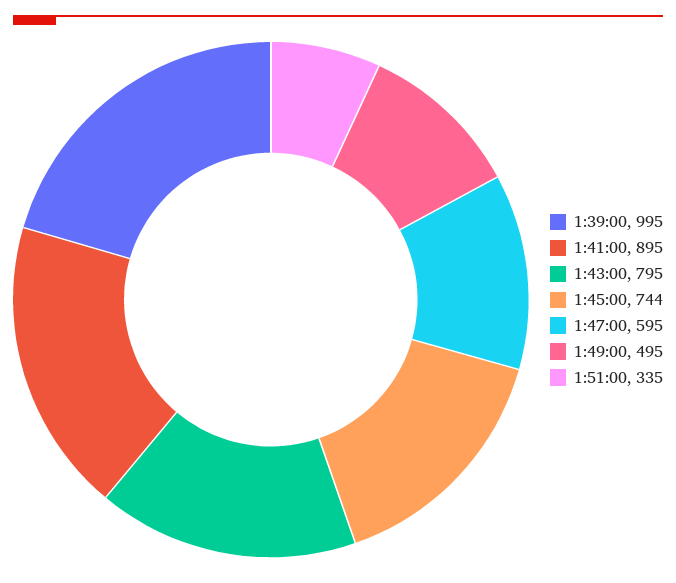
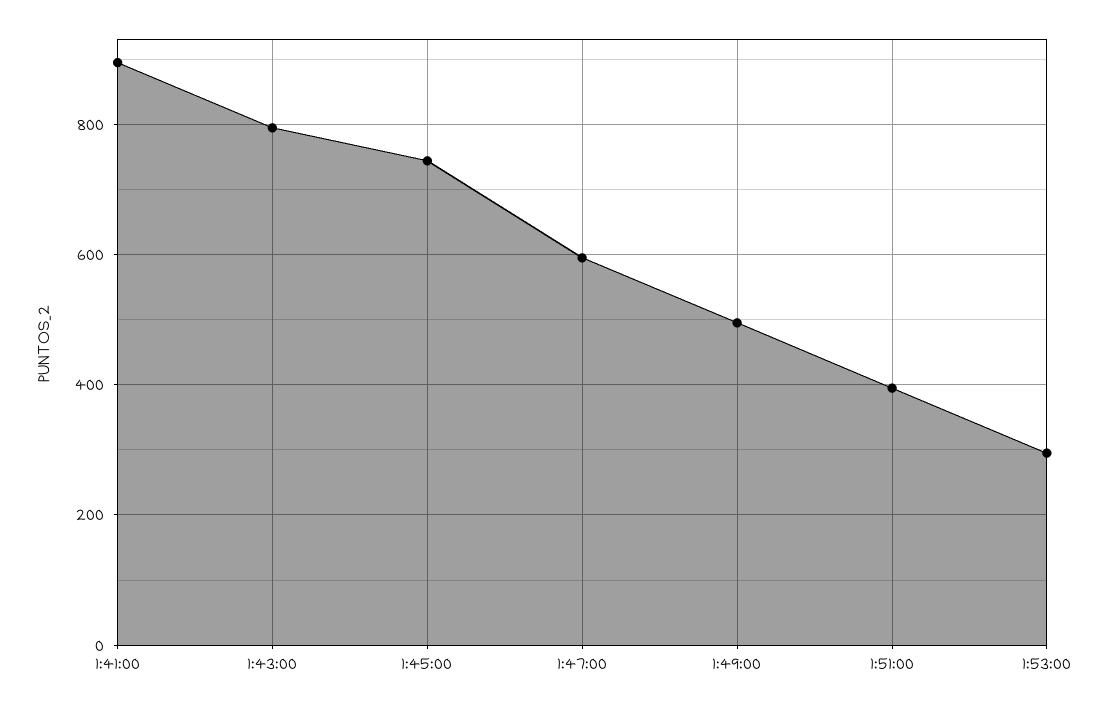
1:39:00: 995 -> none
1:51:00: 335 -> 400
1:53:00: none -> 300

